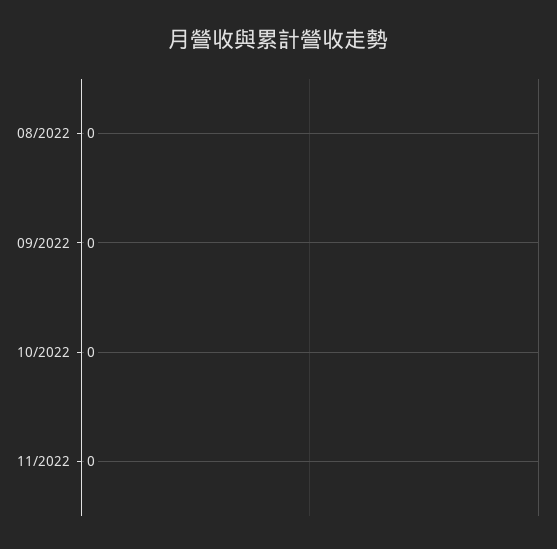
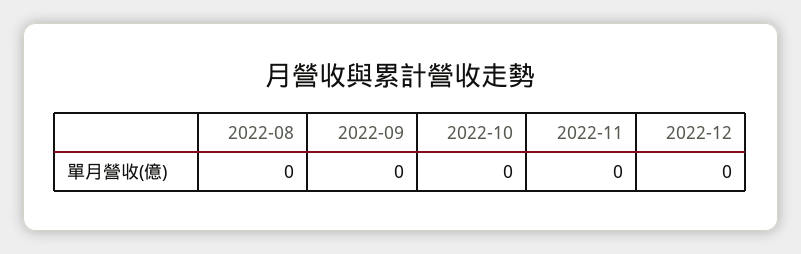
2022-12: none -> 0

